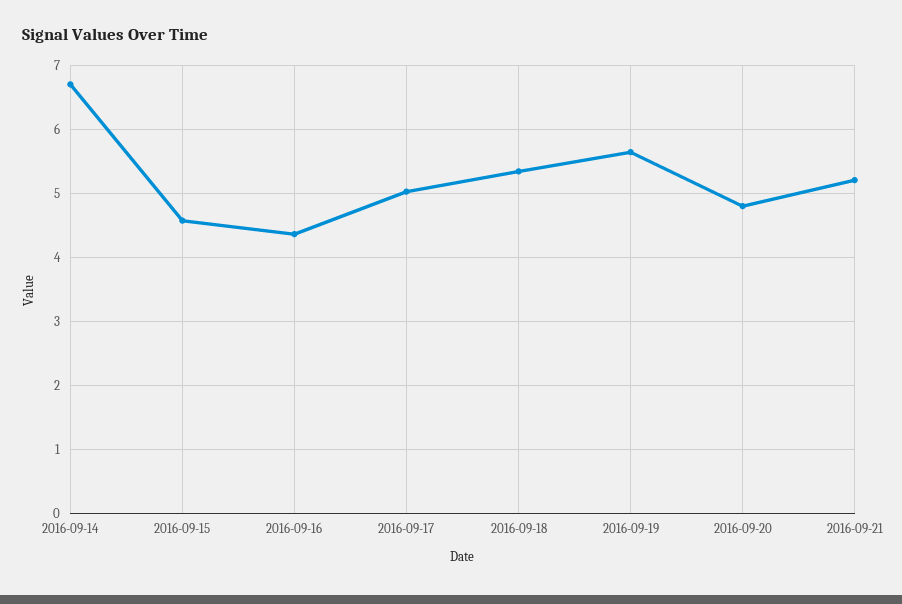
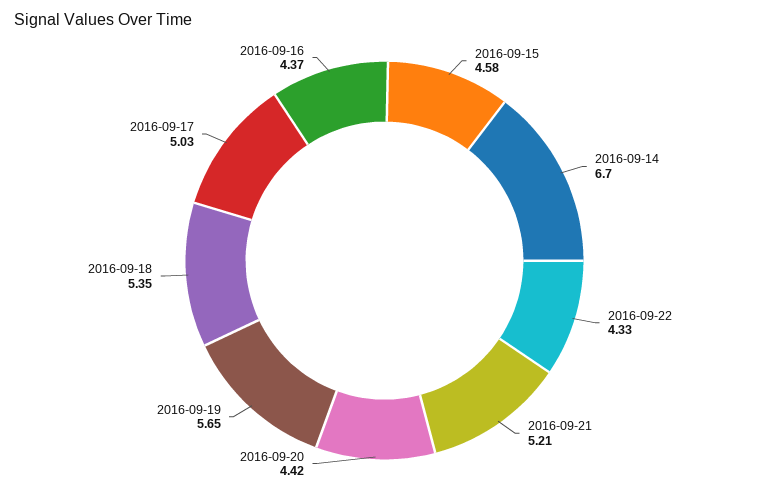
2016-09-20: 4.8 -> 4.42
2016-09-22: none -> 4.33

